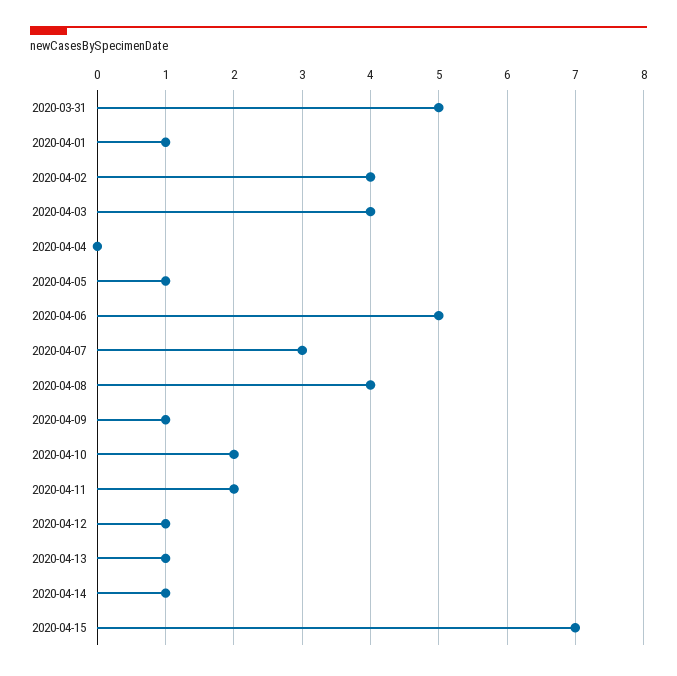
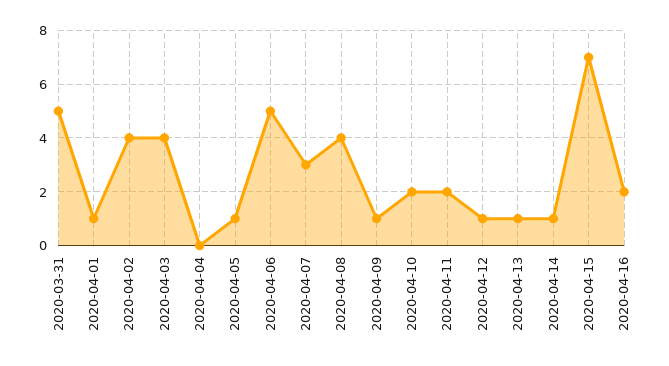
2020-04-16: none -> 2

